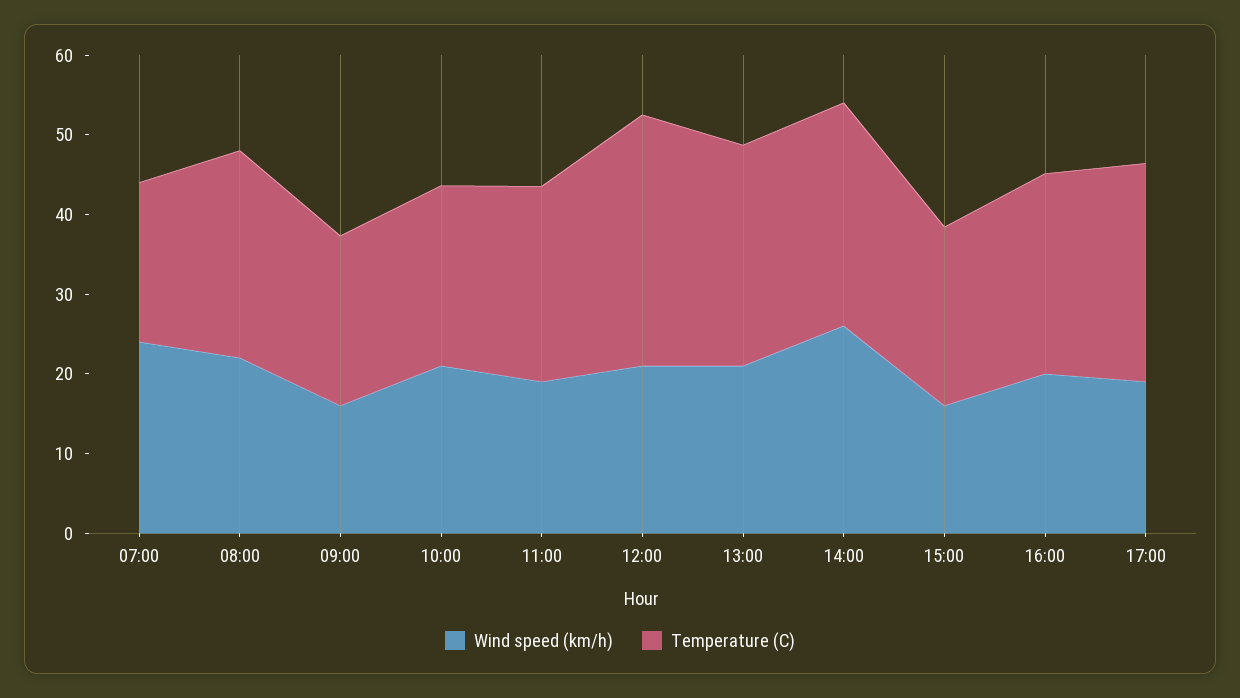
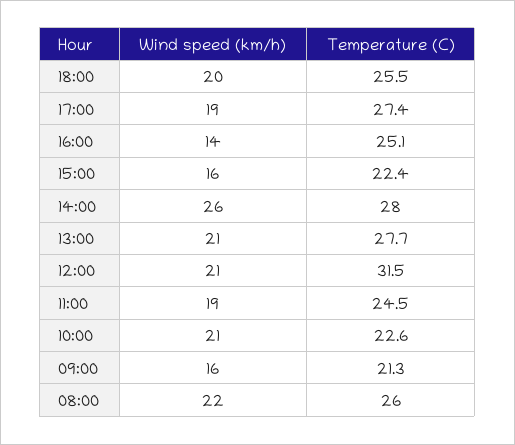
Wind speed (km/h), 07:00: 24 -> none
Temperature (C), 07:00: 20 -> none
Wind speed (km/h), 16:00: 20 -> 14
Wind speed (km/h), 18:00: none -> 20
Temperature (C), 18:00: none -> 25.5

